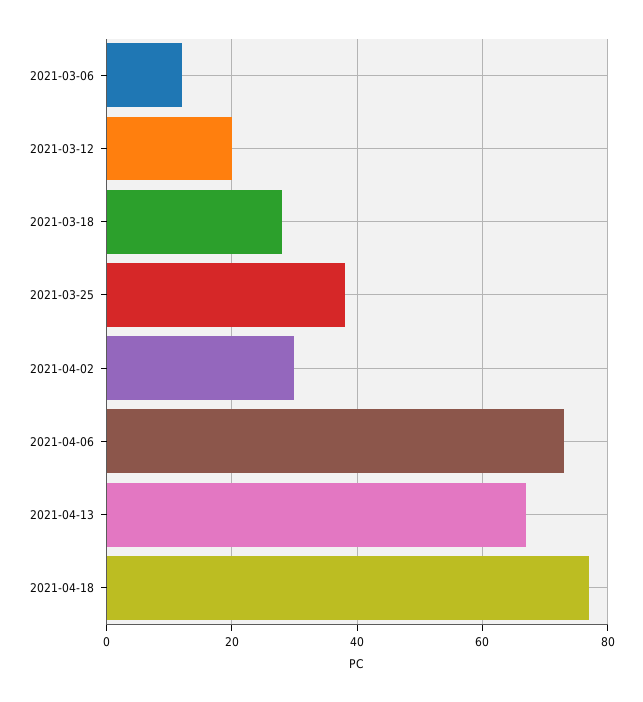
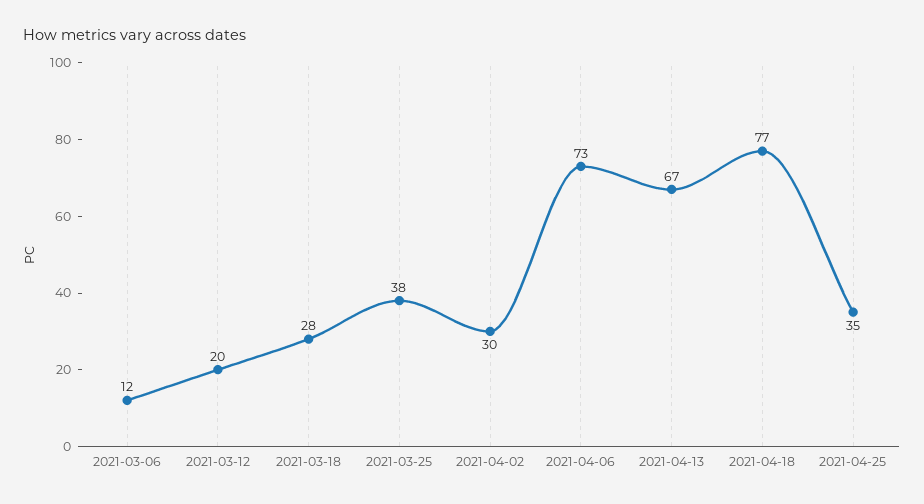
2021-04-25: none -> 35

